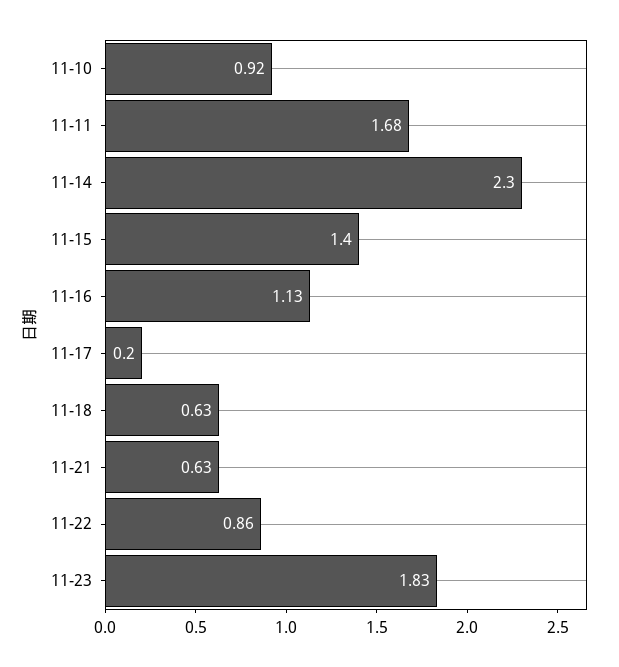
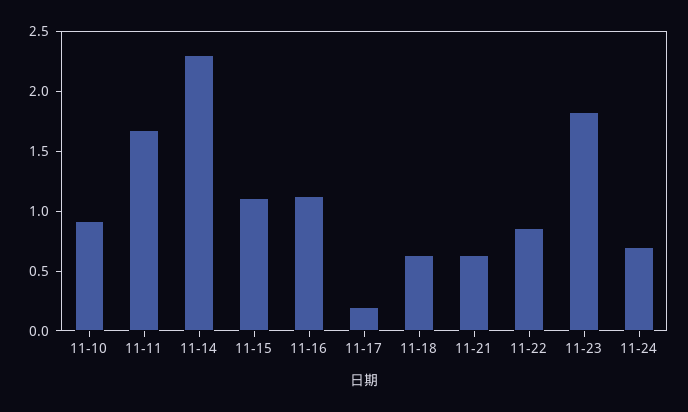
11-15: 1.4 -> 1.1
11-24: none -> 0.7

